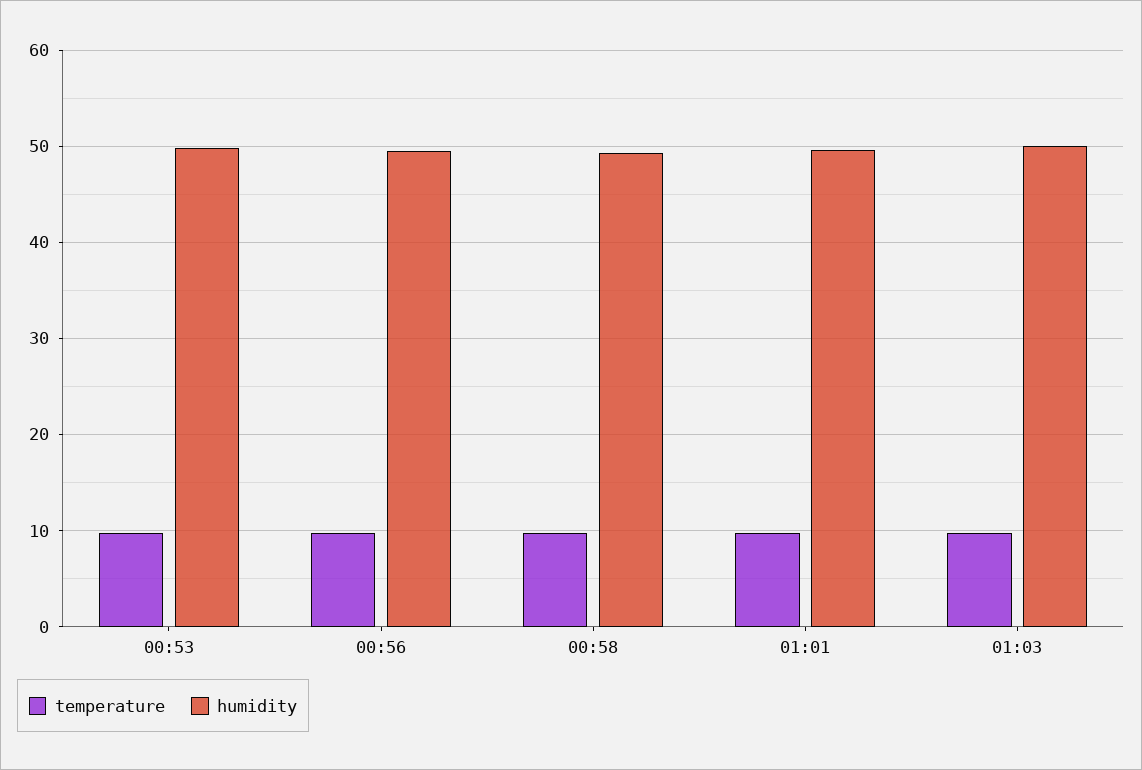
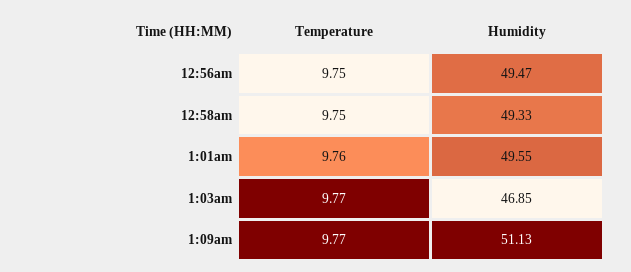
temperature, 00:53: 10 -> none
humidity, 00:53: 50 -> none
humidity, 01:03: 50 -> 46.85
temperature, 1:09am: none -> 9.77
humidity, 1:09am: none -> 51.13

